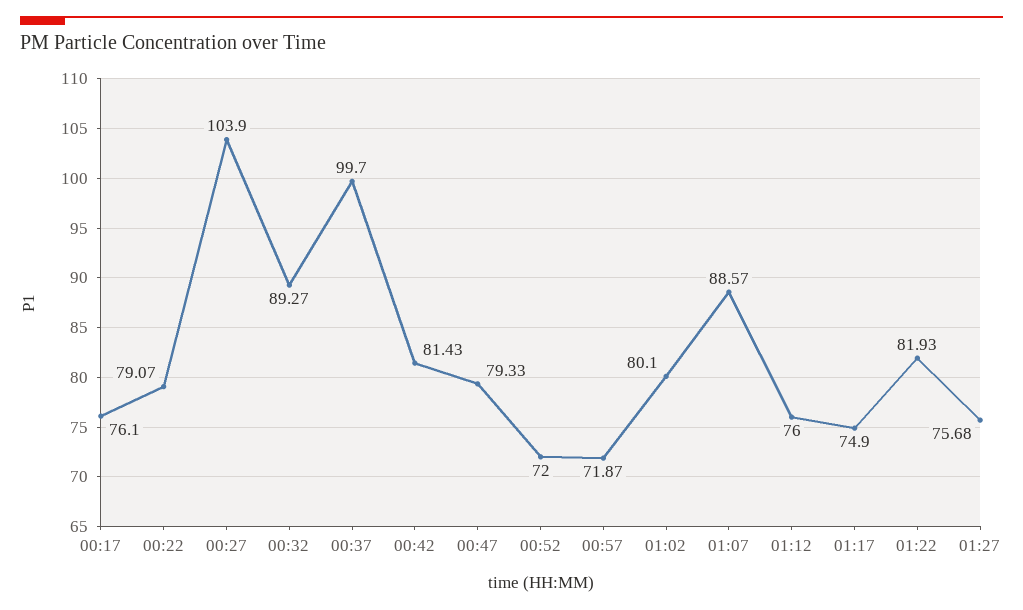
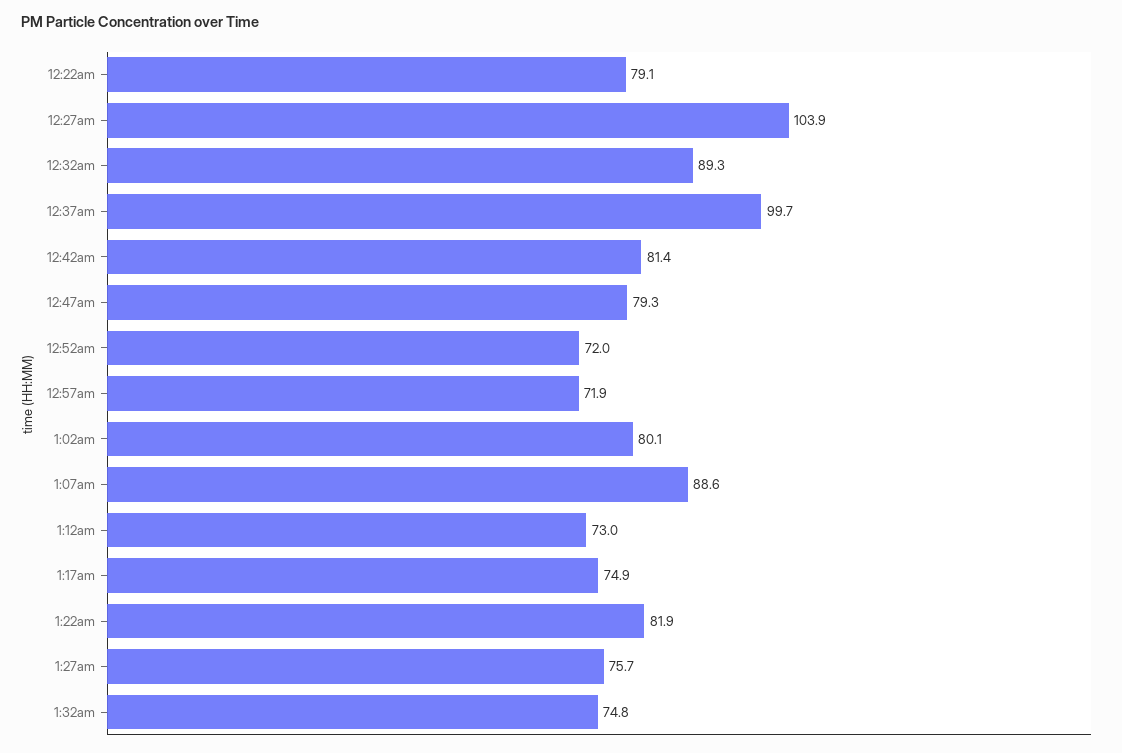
00:17: 76.1 -> none
01:12: 76 -> 73
1:32am: none -> 74.8

